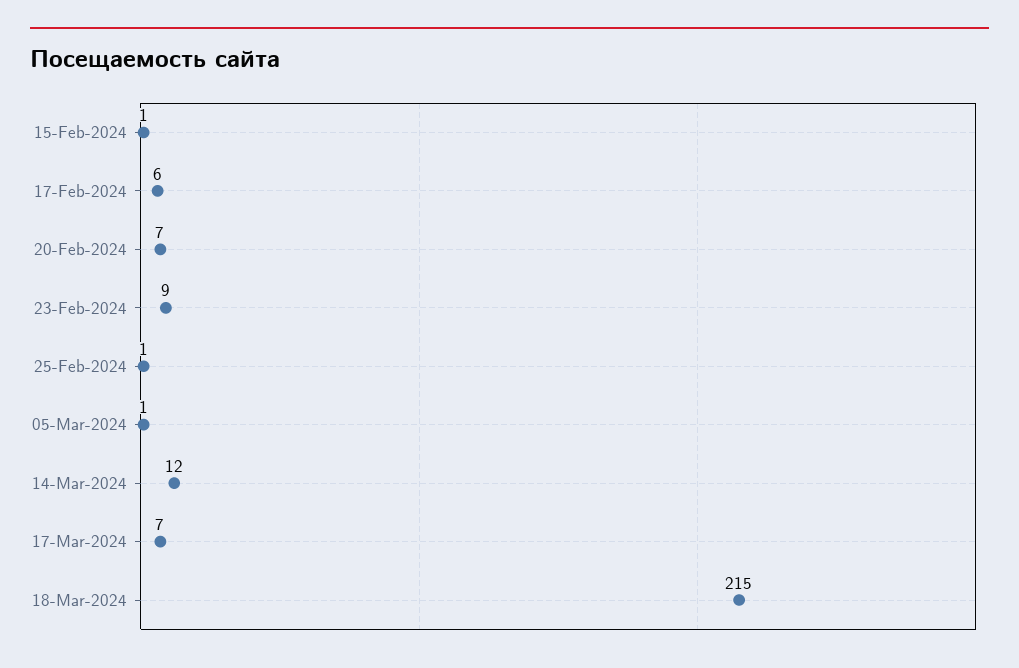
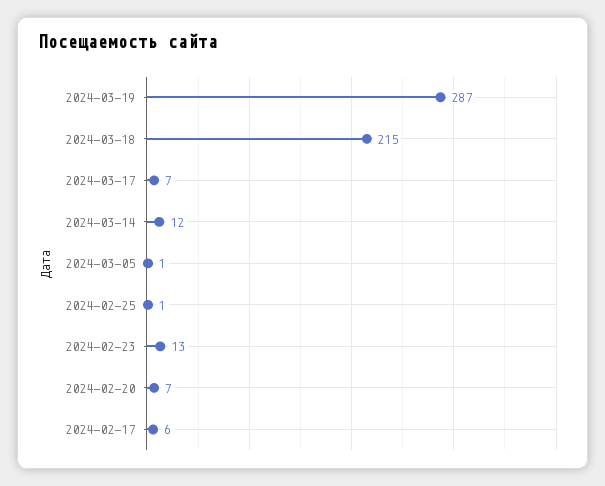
15-Feb-2024: 1 -> none
23-Feb-2024: 9 -> 13
2024-03-19: none -> 287

